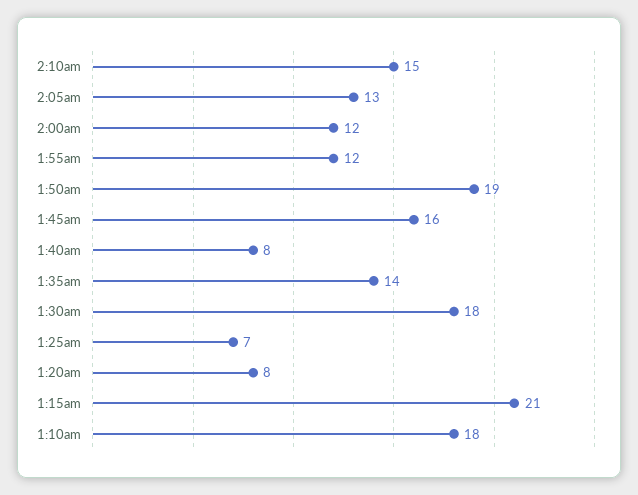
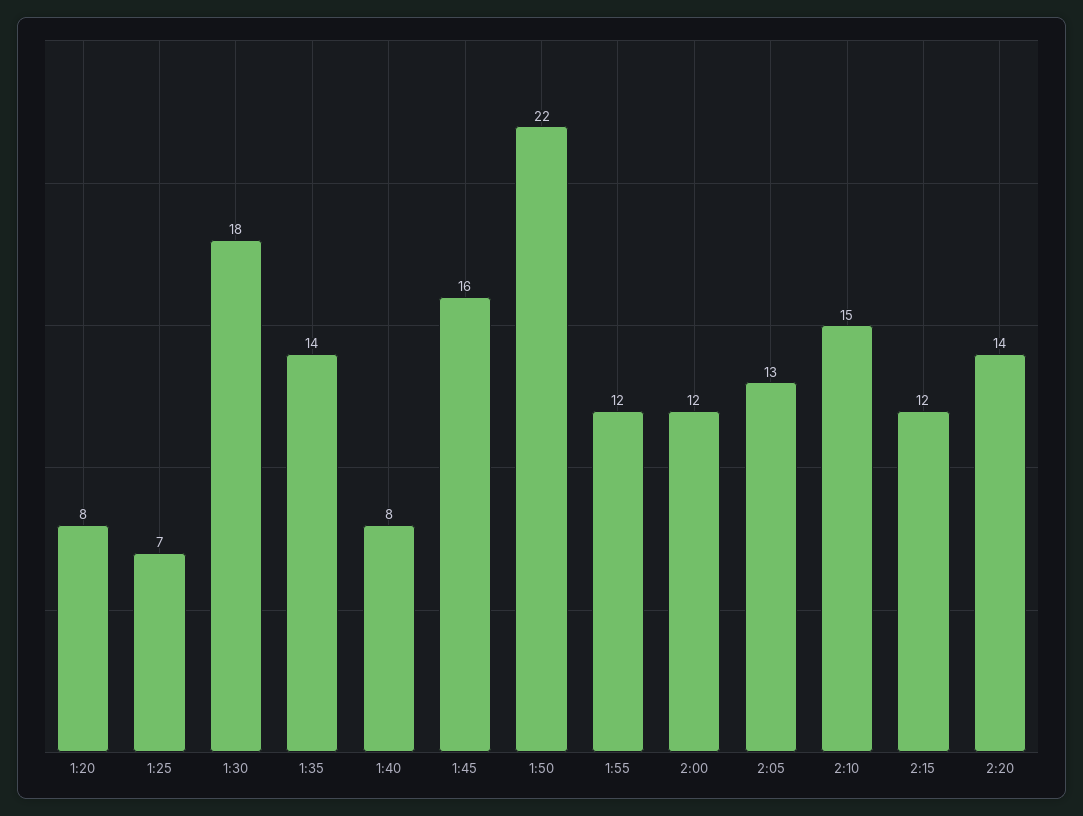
1:50am: 19 -> 22
1:15am: 21 -> none
1:10am: 18 -> none
2:15: none -> 12
2:20: none -> 14

